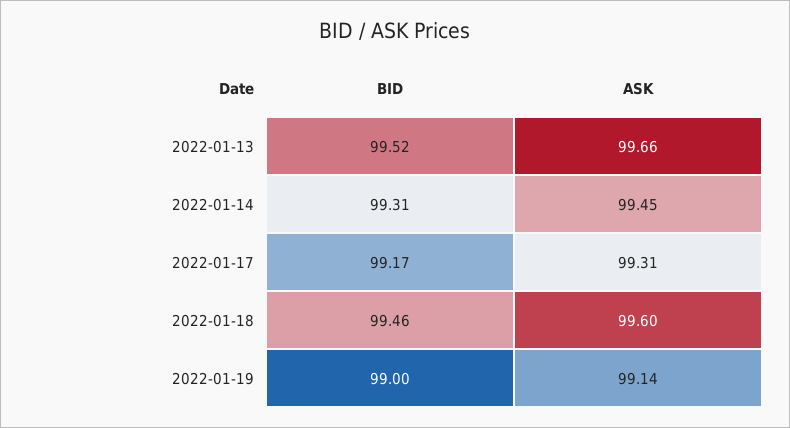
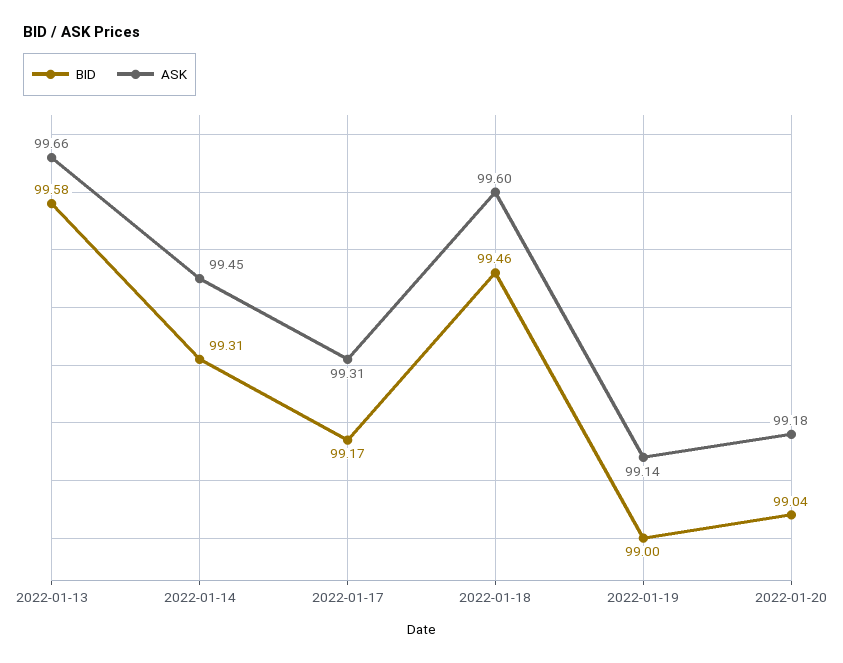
BID, 2022-01-13: 99.52 -> 99.58
BID, 2022-01-20: none -> 99.04
ASK, 2022-01-20: none -> 99.18

